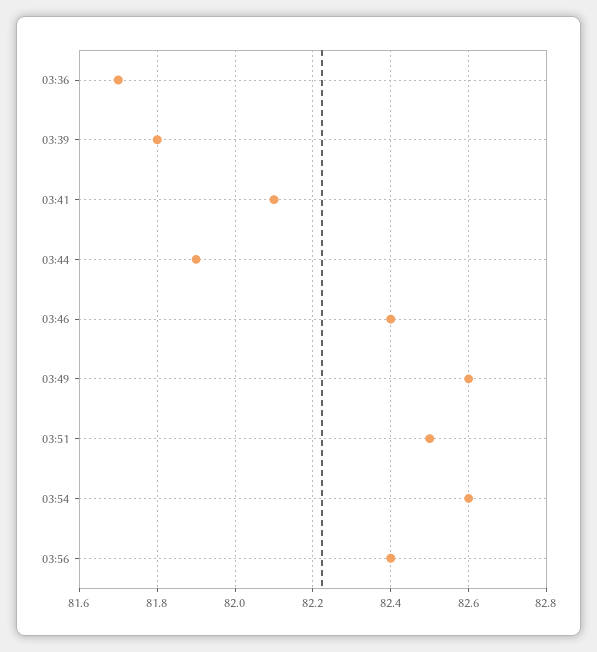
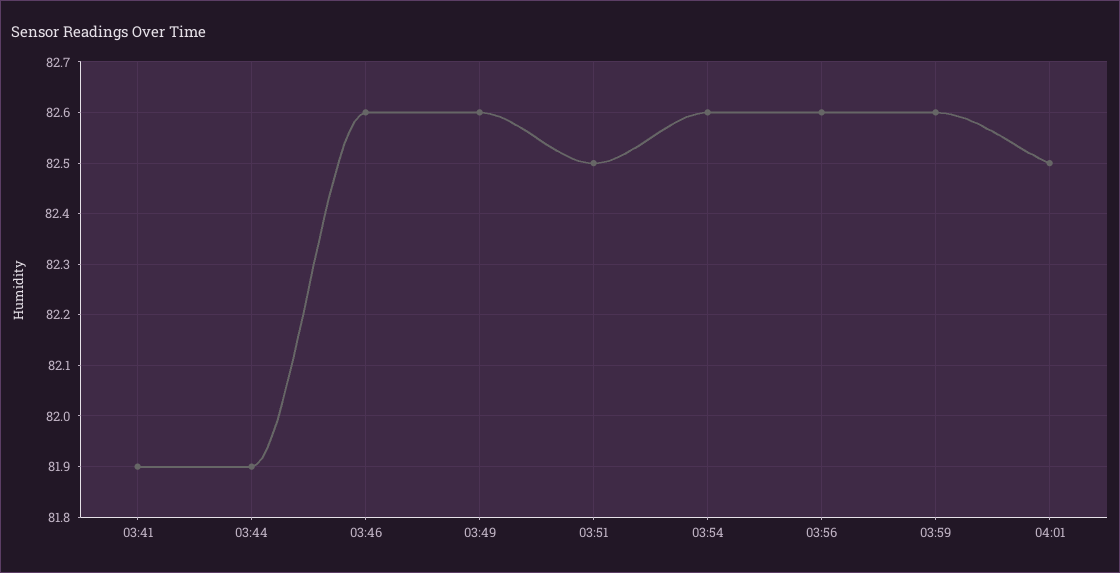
03:36: 81.7 -> none
03:39: 81.8 -> none
03:41: 82.1 -> 81.9
03:46: 82.4 -> 82.6
03:56: 82.4 -> 82.6
03:59: none -> 82.6
04:01: none -> 82.5

